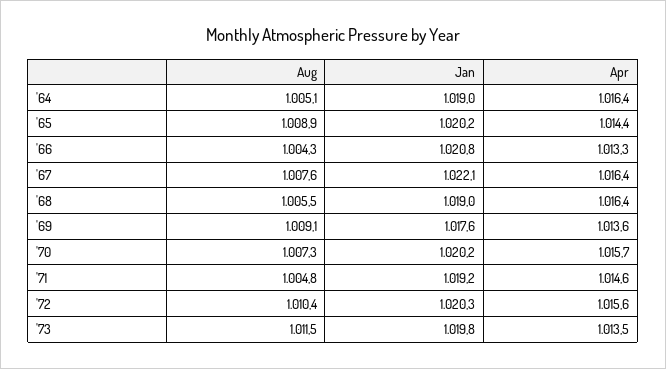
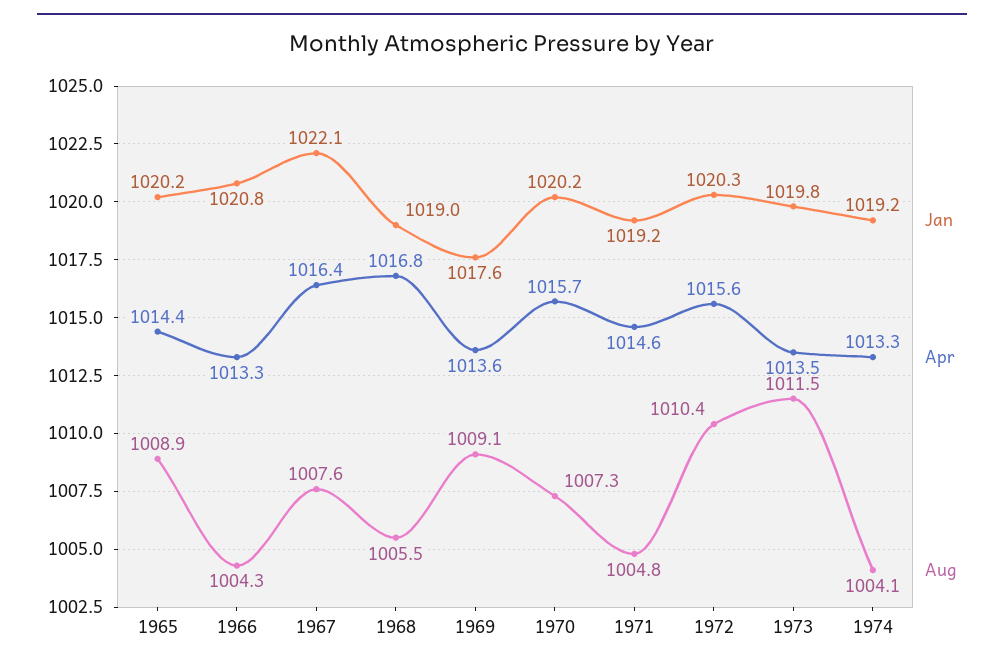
Aug, '64: 1005.1 -> none
Jan, '64: 1019 -> none
Apr, '64: 1016.4 -> none
Apr, '68: 1016.4 -> 1016.8
Jan, 1974: none -> 1019.2
Apr, 1974: none -> 1013.3
Aug, 1974: none -> 1004.1

